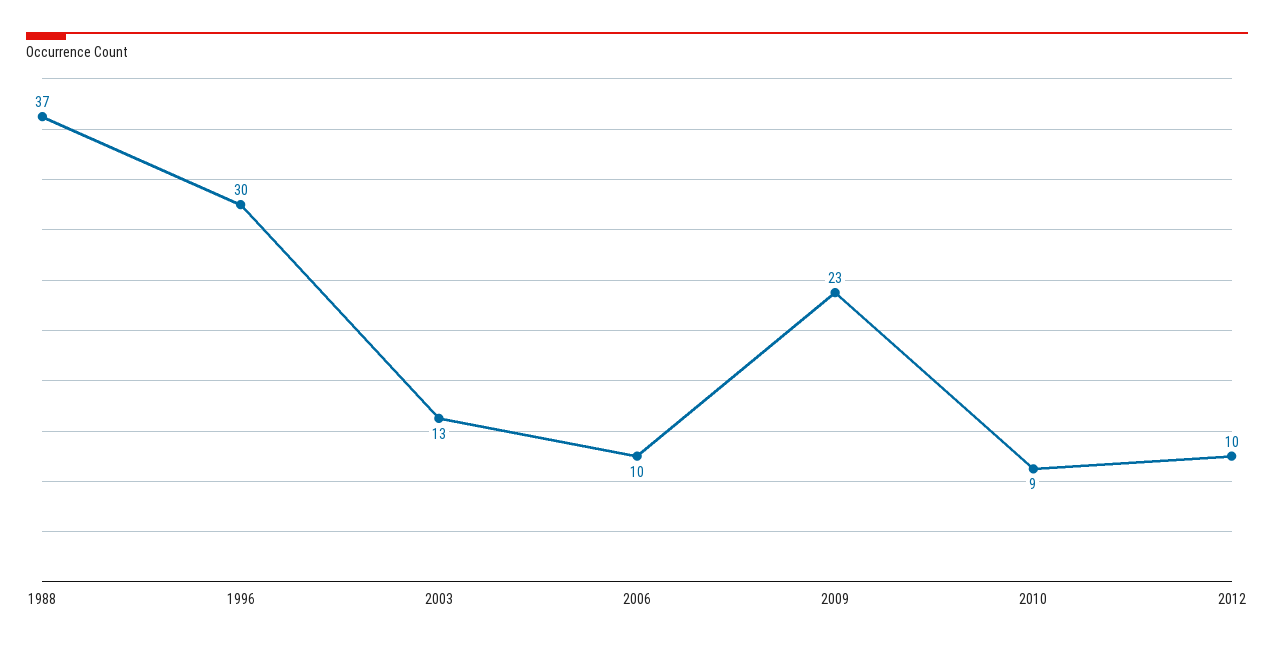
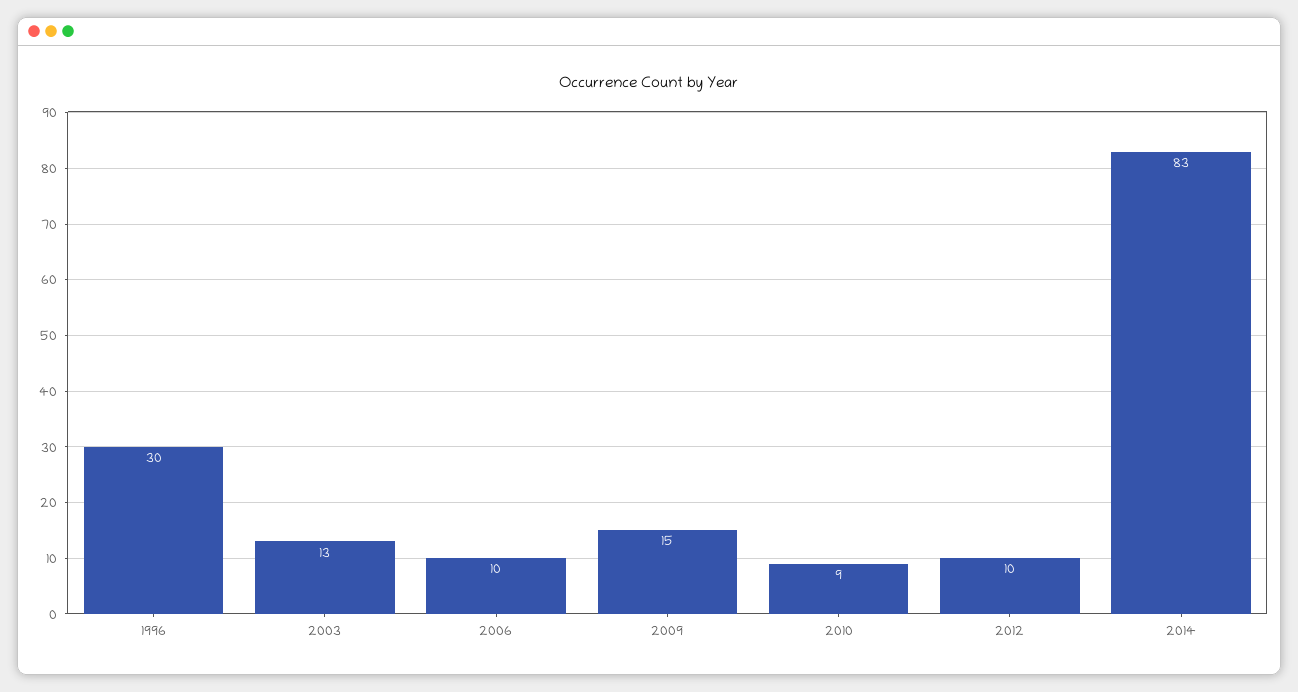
1988: 37 -> none
2009: 23 -> 15
2014: none -> 83

